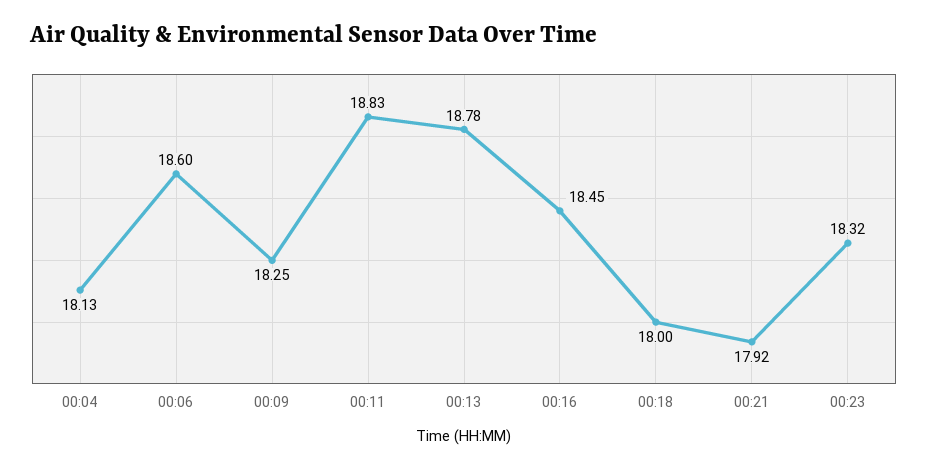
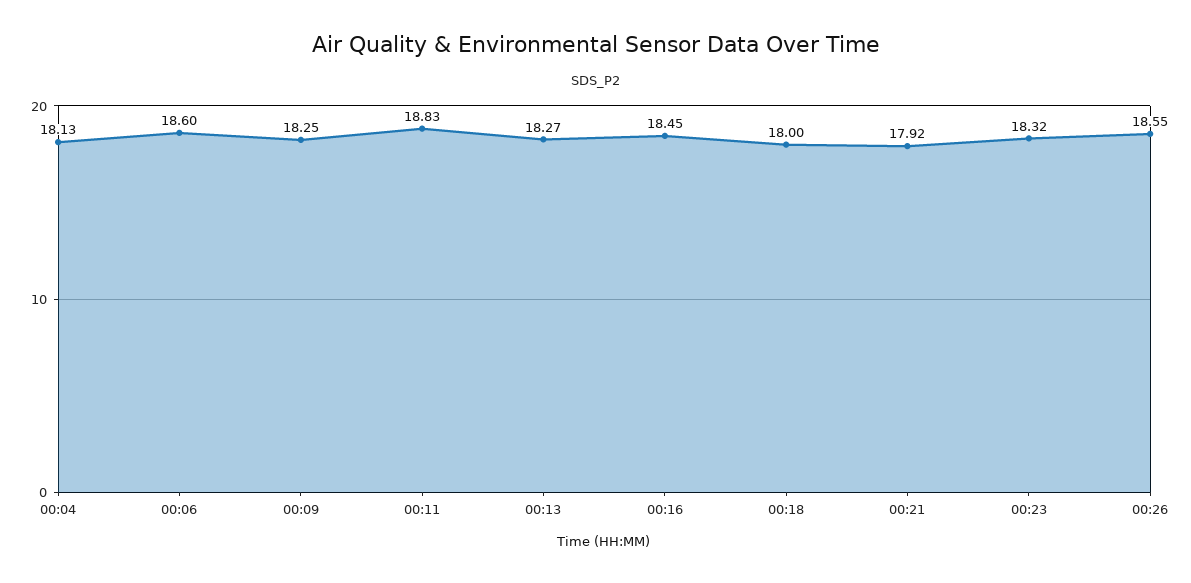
00:13: 18.78 -> 18.27
00:26: none -> 18.55

